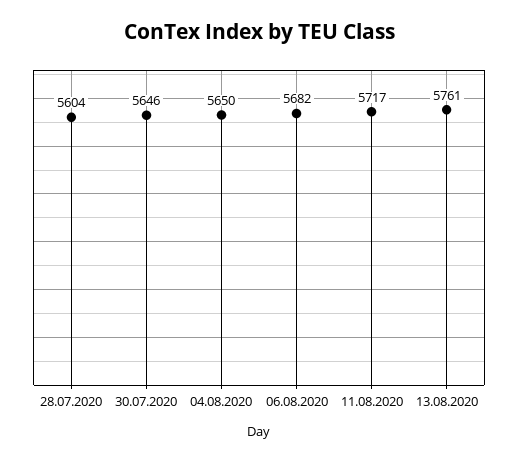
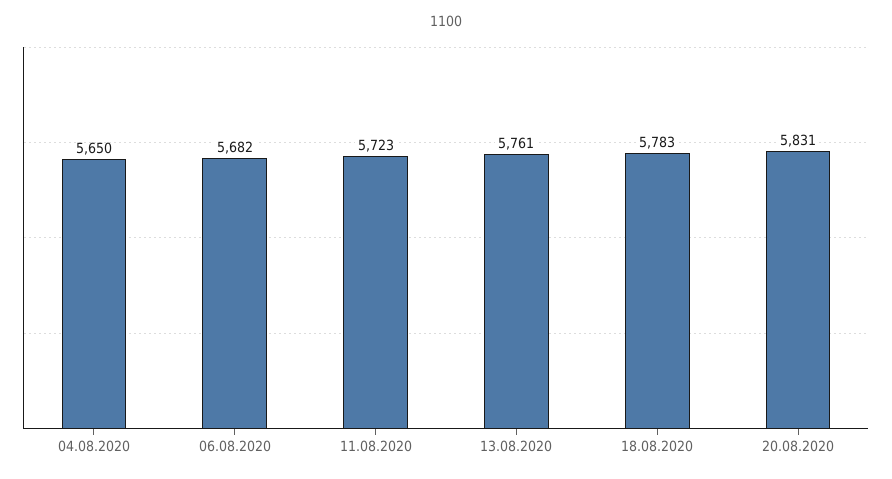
28.07.2020: 5604 -> none
30.07.2020: 5646 -> none
11.08.2020: 5717 -> 5723
18.08.2020: none -> 5783
20.08.2020: none -> 5831

